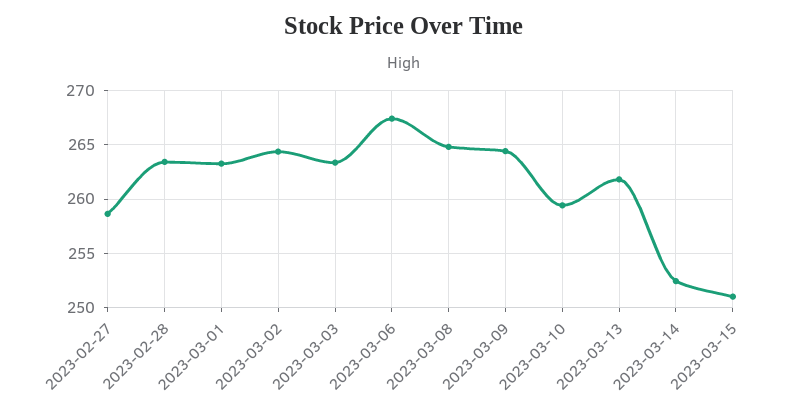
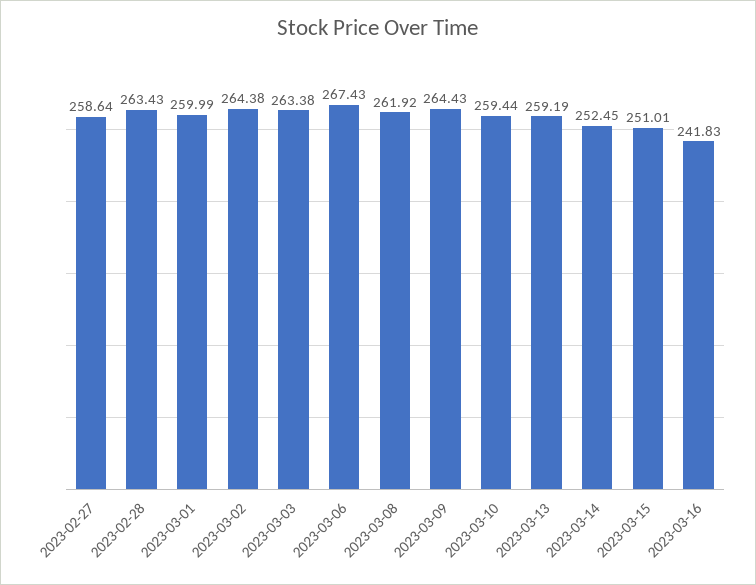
2023-03-01: 263 -> 259.99
2023-03-08: 265 -> 261.92
2023-03-13: 262 -> 259.19
2023-03-16: none -> 241.83

